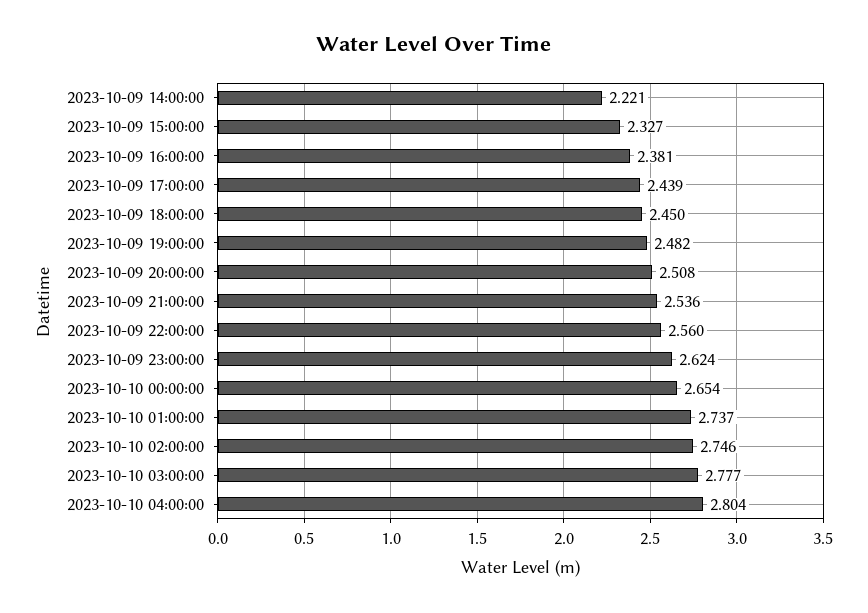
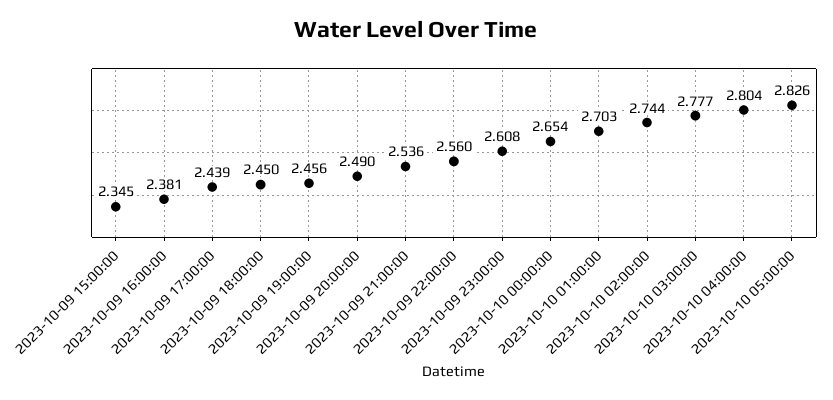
2023-10-09 14:00:00: 2.221 -> none
2023-10-09 15:00:00: 2.327 -> 2.345
2023-10-09 19:00:00: 2.482 -> 2.456
2023-10-09 20:00:00: 2.508 -> 2.49
2023-10-09 23:00:00: 2.624 -> 2.608
2023-10-10 01:00:00: 2.737 -> 2.703
2023-10-10 02:00:00: 2.746 -> 2.744
2023-10-10 05:00:00: none -> 2.826

